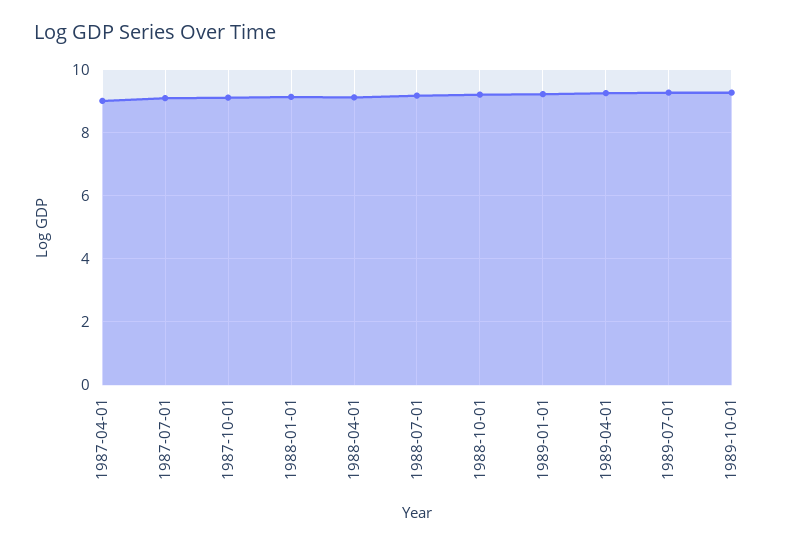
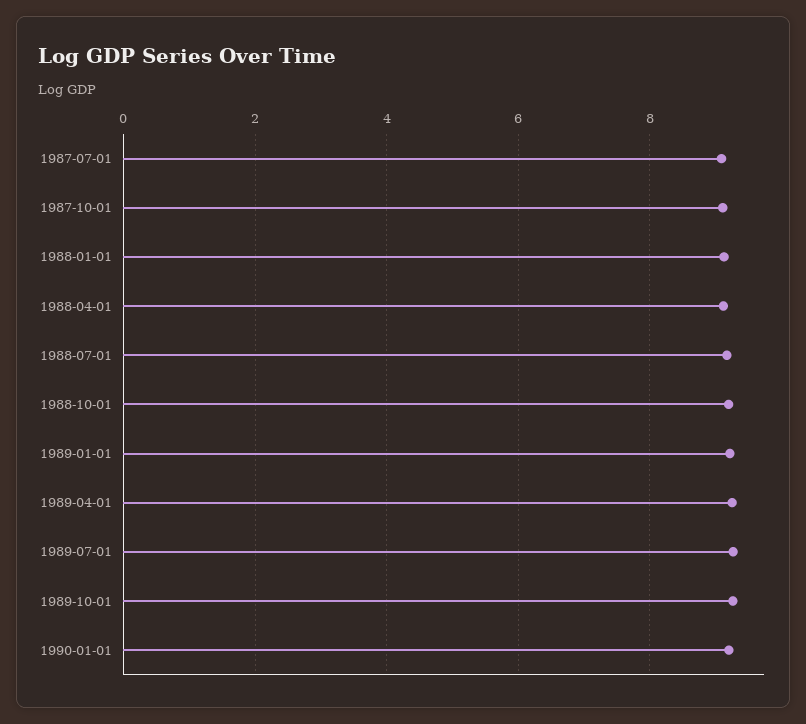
1987-04-01: 9 -> none
1990-01-01: none -> 9.2

